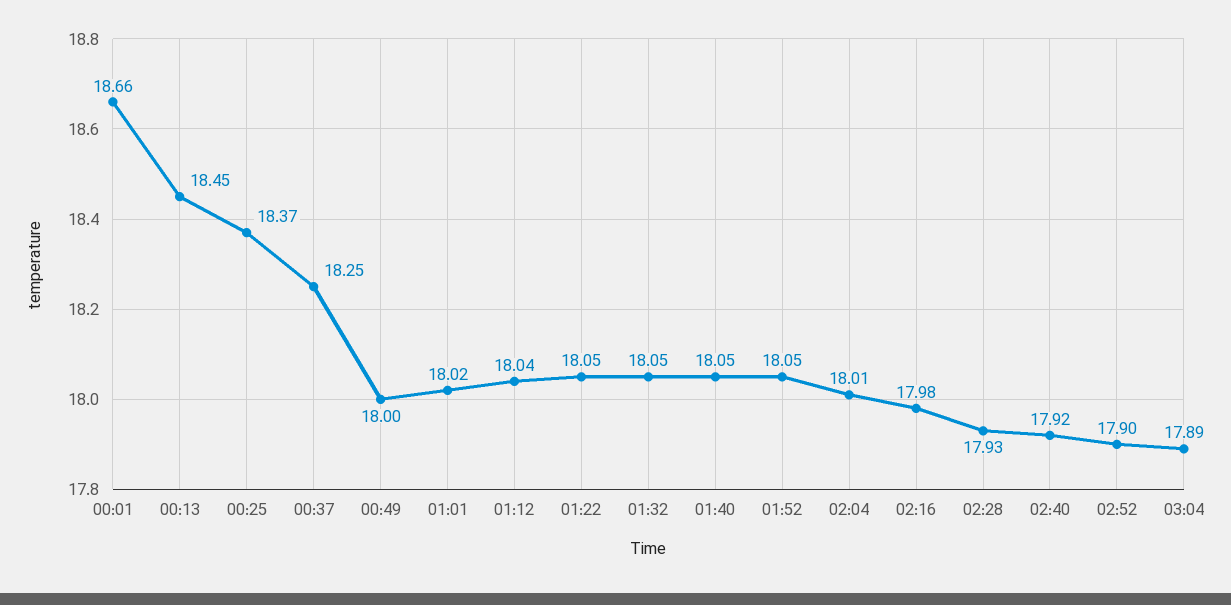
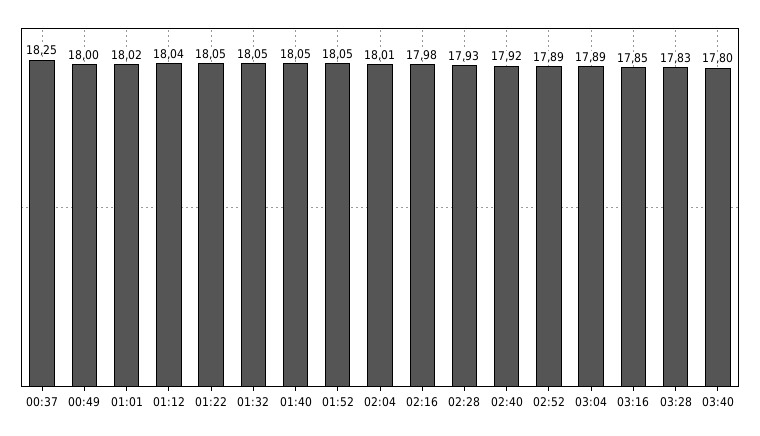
00:01: 18.66 -> none
00:13: 18.45 -> none
00:25: 18.37 -> none
02:52: 17.9 -> 17.89
03:16: none -> 17.85
03:28: none -> 17.83
03:40: none -> 17.8

